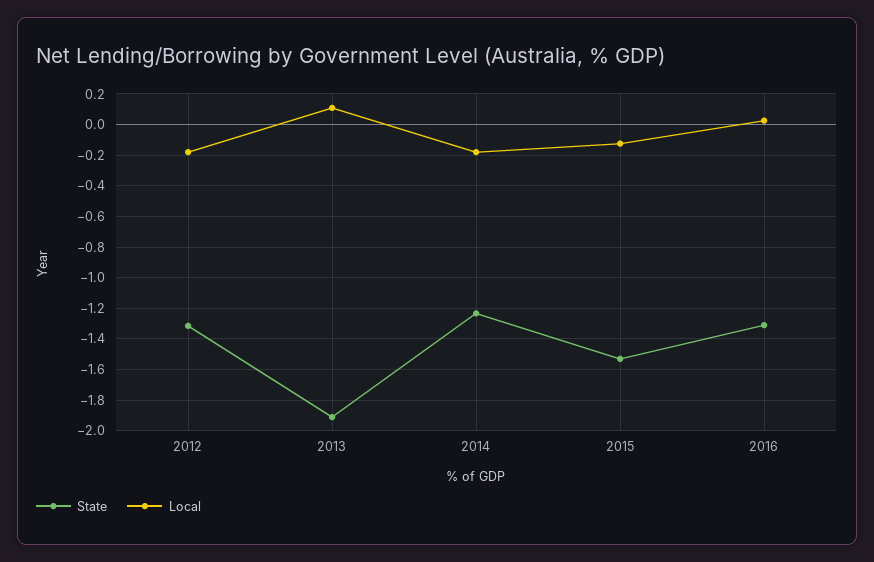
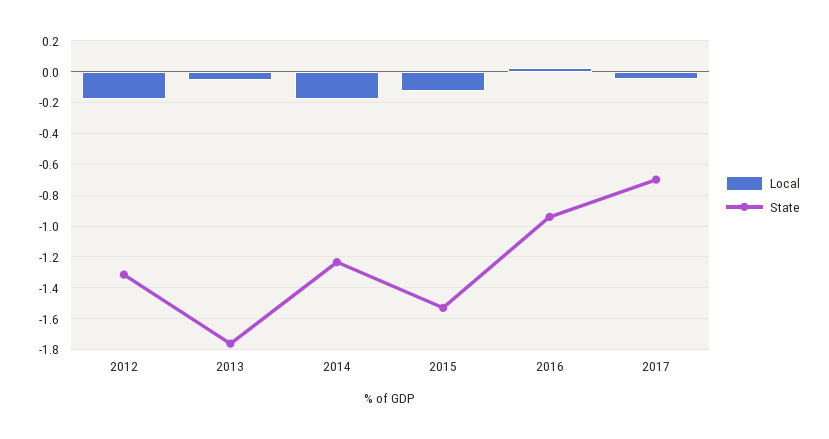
State, 2013: -1.9 -> -1.75
Local, 2013: 0.1 -> -0.05
State, 2016: -1.3 -> -0.95
Local, 2017: none -> -0.05
State, 2017: none -> -0.7

